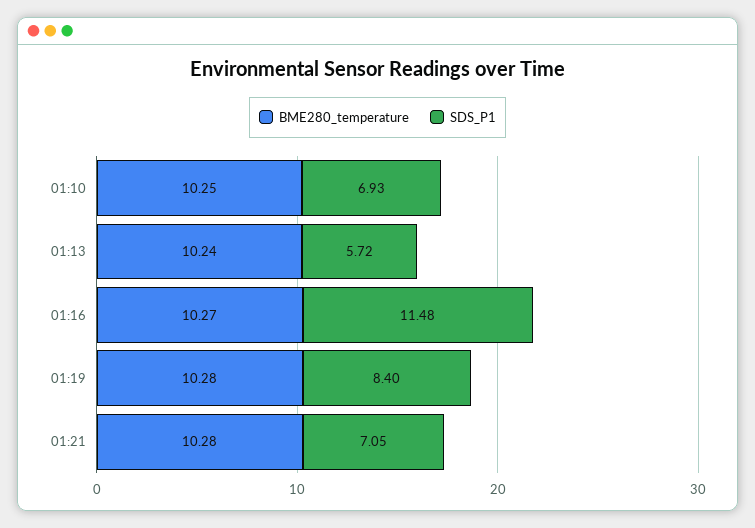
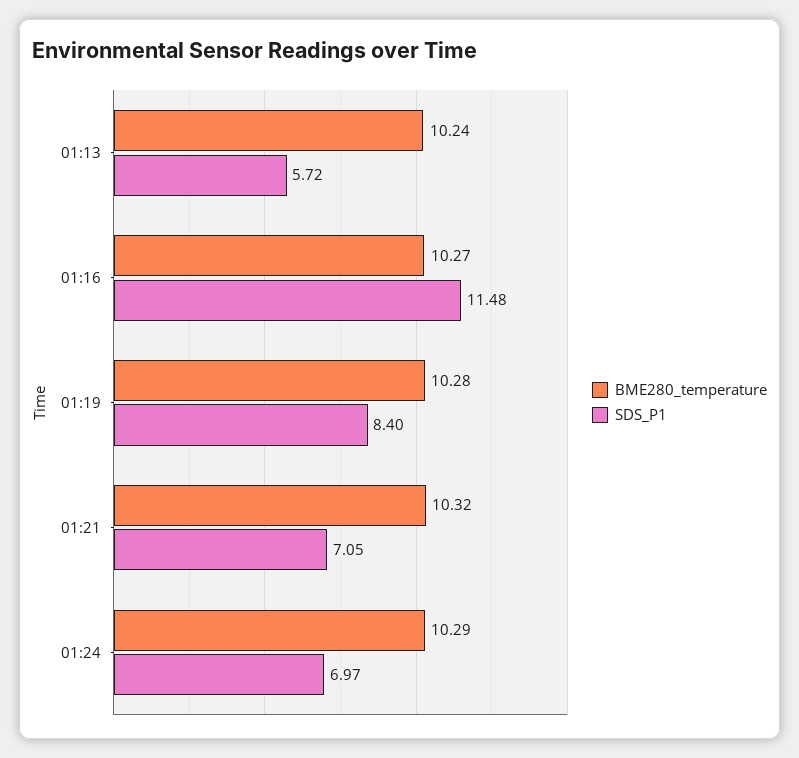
BME280_temperature, 01:10: 10.25 -> none
SDS_P1, 01:10: 6.93 -> none
BME280_temperature, 01:21: 10.28 -> 10.32
BME280_temperature, 01:24: none -> 10.29
SDS_P1, 01:24: none -> 6.97

